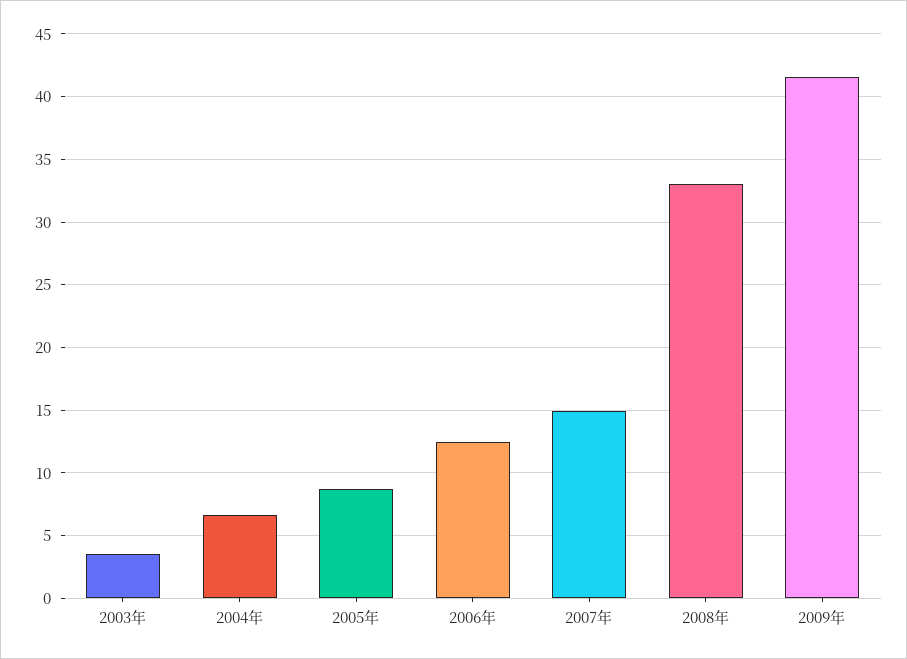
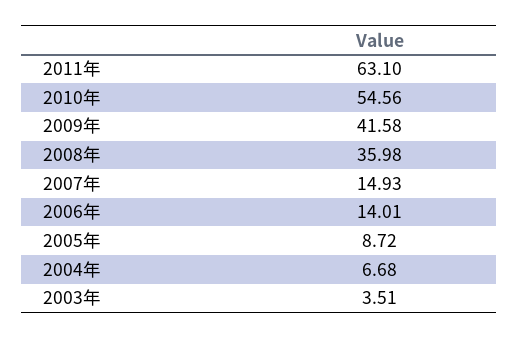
2006年: 12.5 -> 14.01
2008年: 33 -> 35.98
2011年: none -> 63.1
2010年: none -> 54.56

